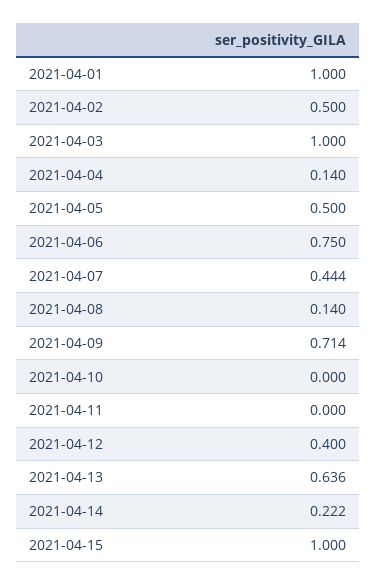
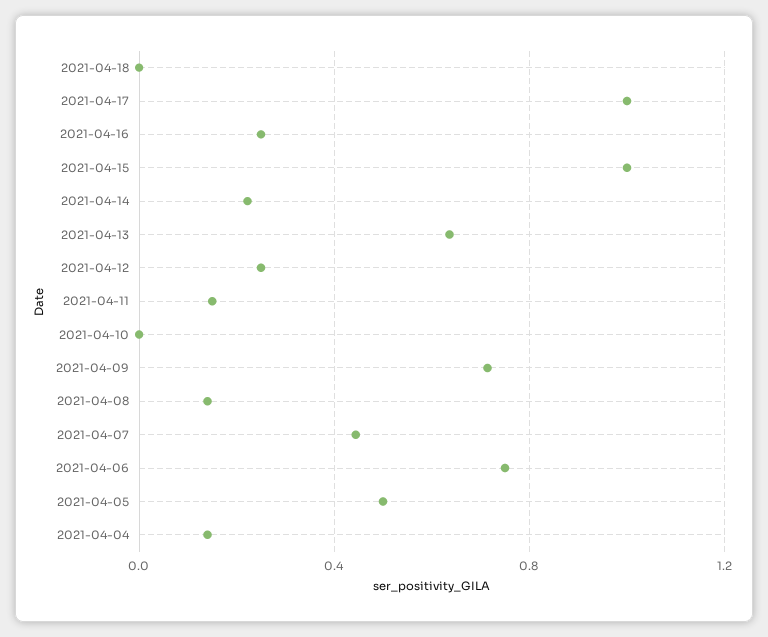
2021-04-01: 1 -> none
2021-04-02: 0.5 -> none
2021-04-03: 1 -> none
2021-04-11: 0 -> 0.15
2021-04-12: 0.4 -> 0.25
2021-04-18: none -> 0
2021-04-17: none -> 1
2021-04-16: none -> 0.25

